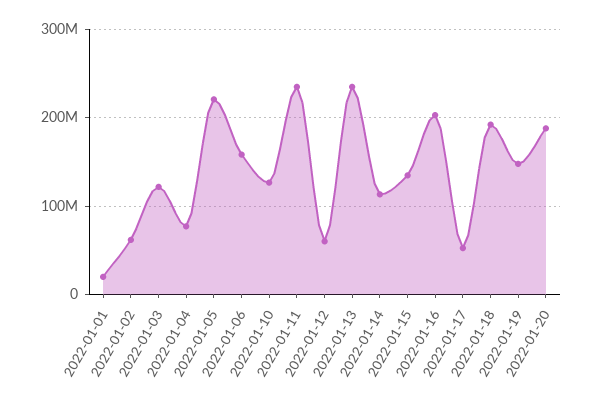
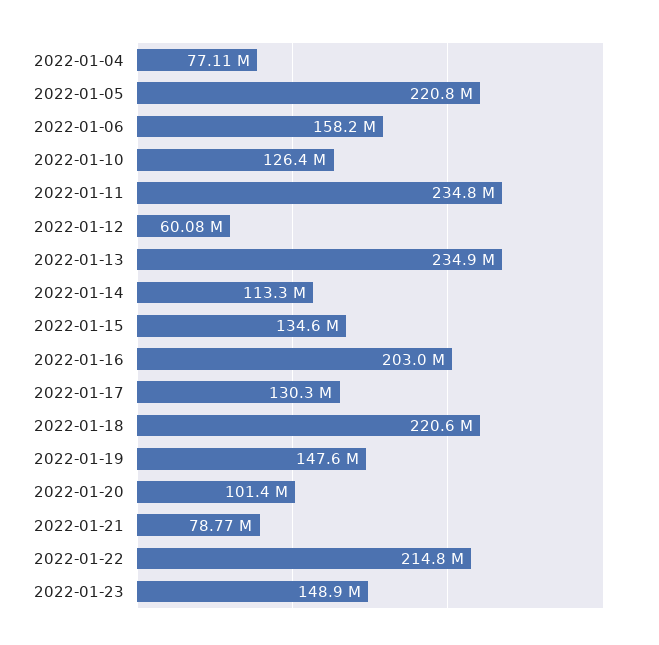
2022-01-01: 20000000 -> none
2022-01-02: 60000000 -> none
2022-01-03: 120000000 -> none
2022-01-17: 50000000 -> 130300000
2022-01-18: 190000000 -> 220600000
2022-01-20: 190000000 -> 101400000
2022-01-21: none -> 78770000
2022-01-22: none -> 214800000
2022-01-23: none -> 148900000

